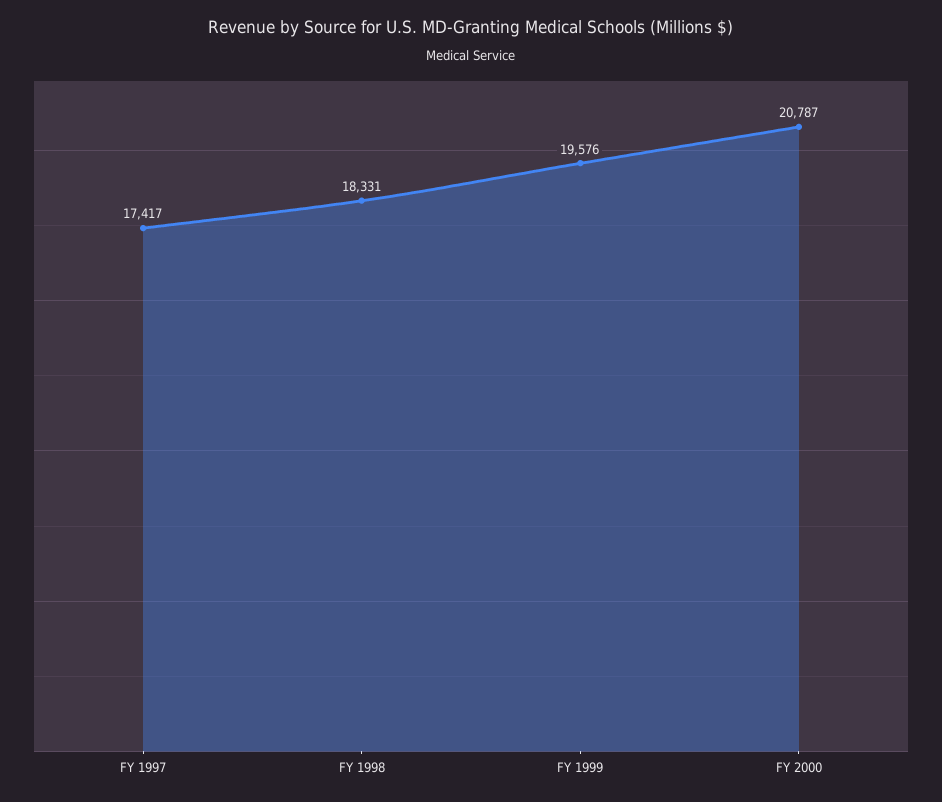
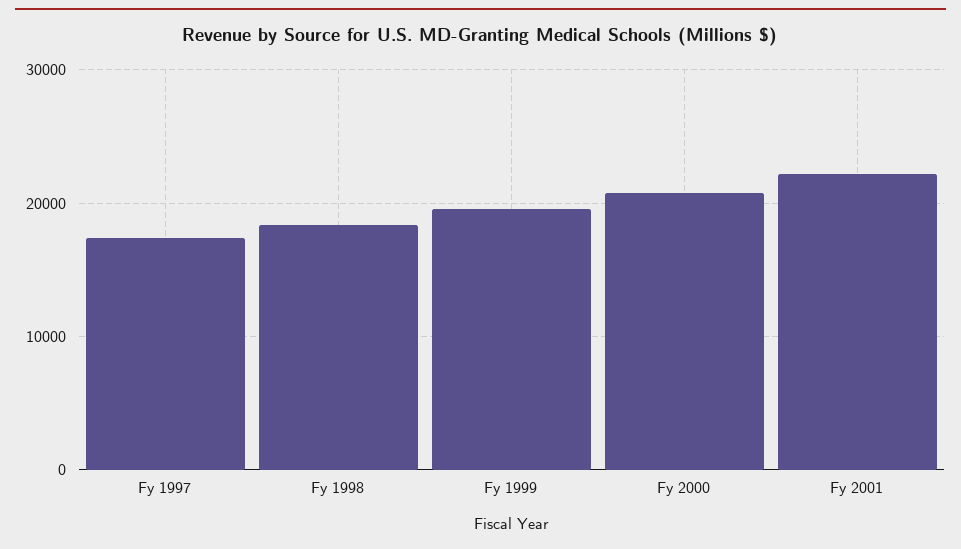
Fy 2001: none -> 22000

